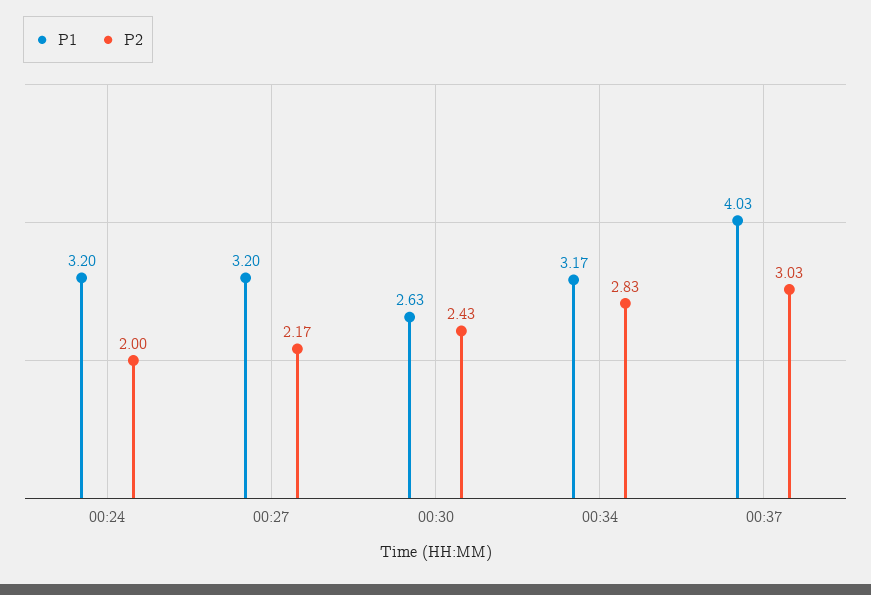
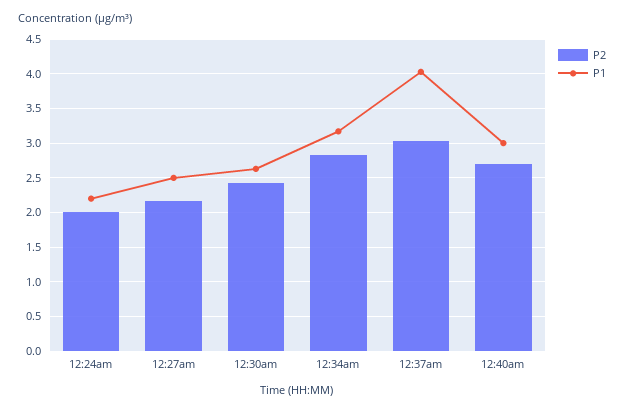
P1, 00:24: 3.2 -> 2.2
P1, 00:27: 3.2 -> 2.5
P2, 12:40am: none -> 2.7
P1, 12:40am: none -> 3

